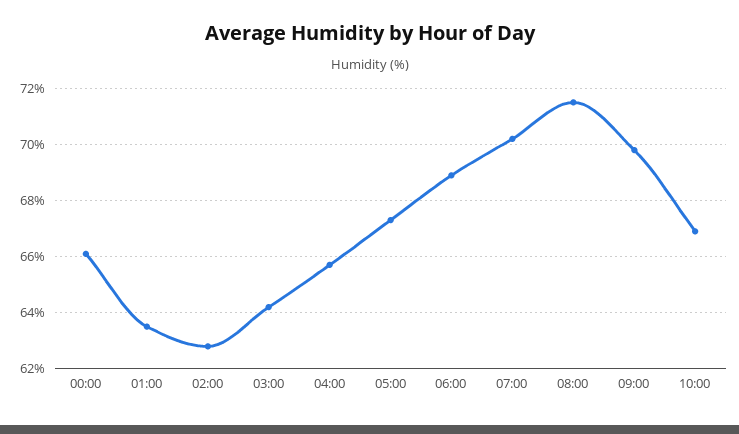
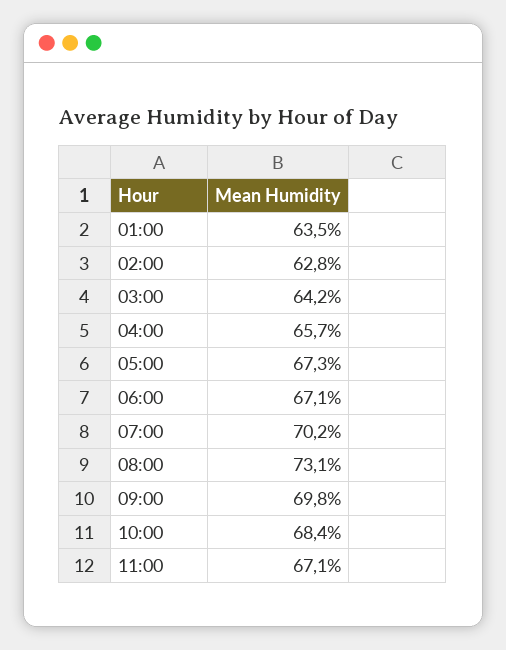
00:00: 66 -> none
06:00: 69 -> 67.1
08:00: 71.5 -> 73.1
10:00: 67 -> 68.4
11:00: none -> 67.1

